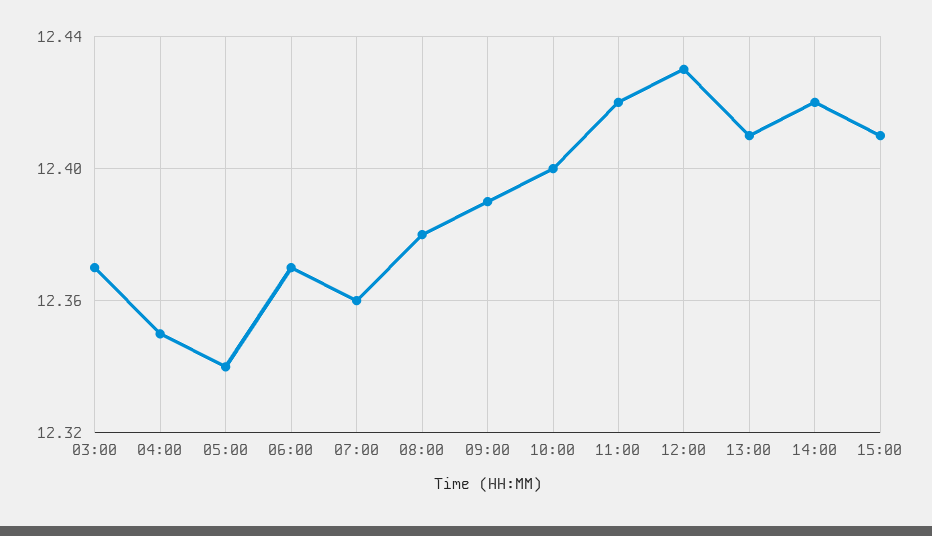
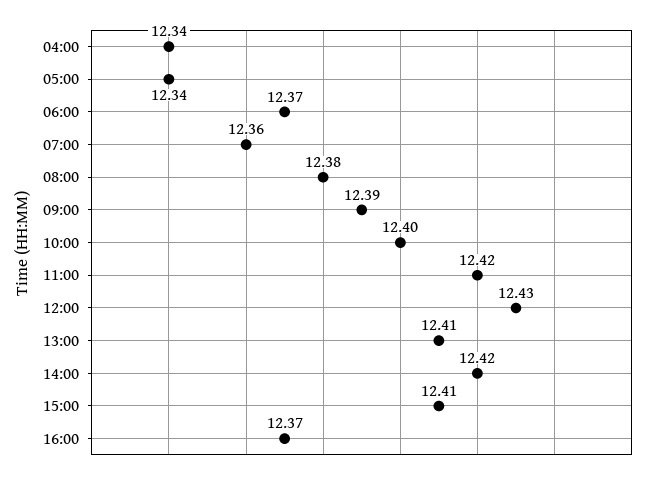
03:00: 12.37 -> none
04:00: 12.35 -> 12.34
16:00: none -> 12.37

